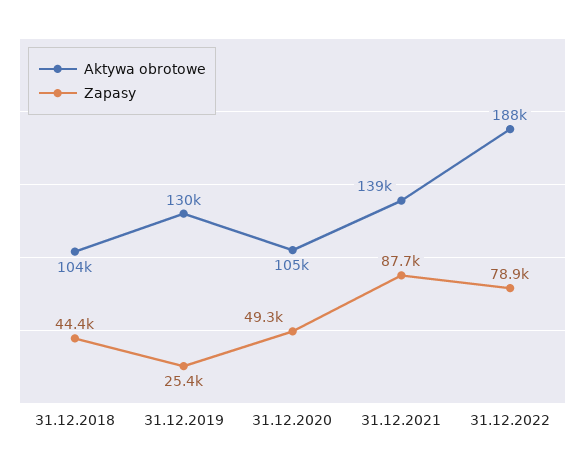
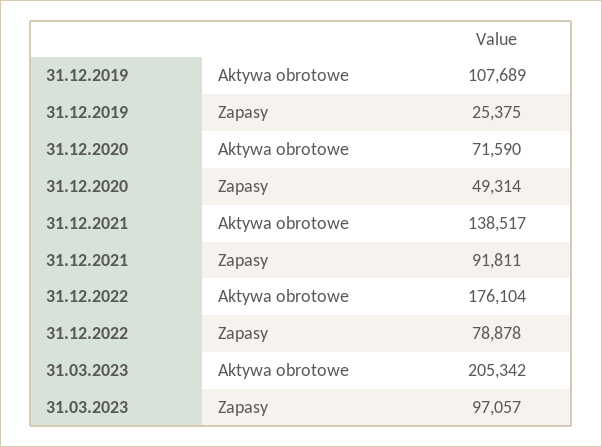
Aktywa obrotowe, 31.12.2018: 104000 -> none
Zapasy, 31.12.2018: 44400 -> none
Aktywa obrotowe, 31.12.2019: 130000 -> 107689
Aktywa obrotowe, 31.12.2020: 105000 -> 71590
Zapasy, 31.12.2021: 87700 -> 91811
Aktywa obrotowe, 31.12.2022: 188000 -> 176104
Aktywa obrotowe, 31.03.2023: none -> 205342
Zapasy, 31.03.2023: none -> 97057

